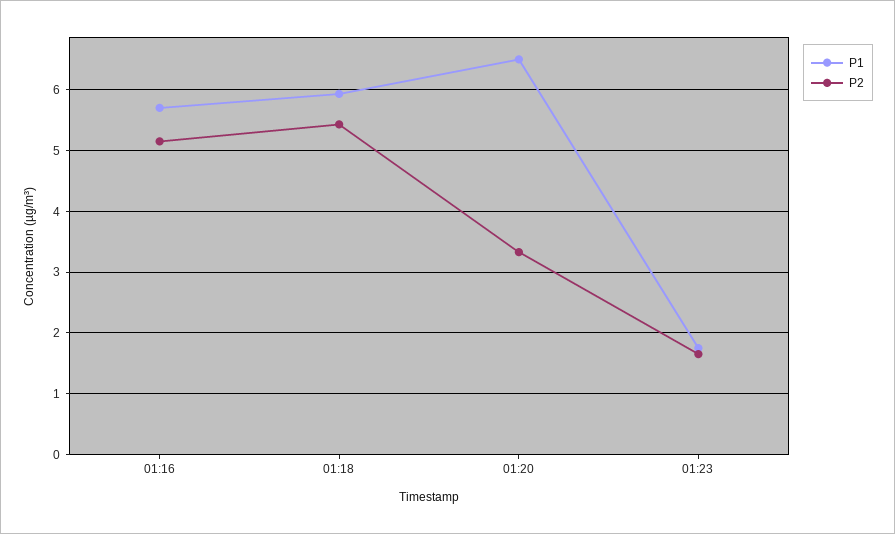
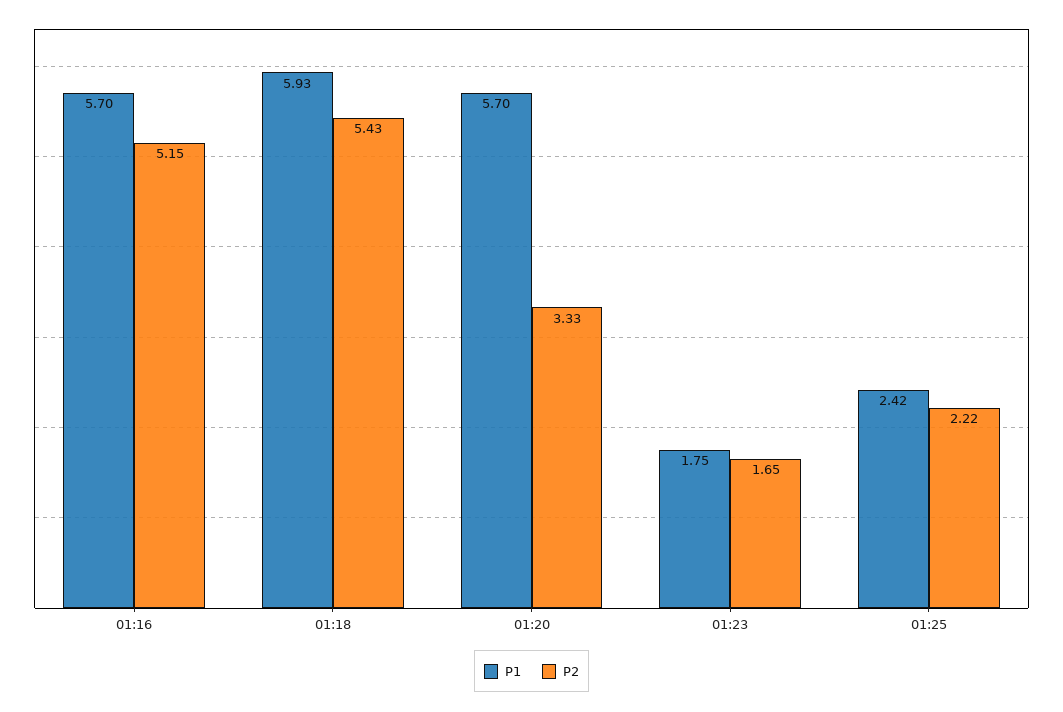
P1, 01:20: 6.5 -> 5.7
P1, 01:25: none -> 2.42
P2, 01:25: none -> 2.22

